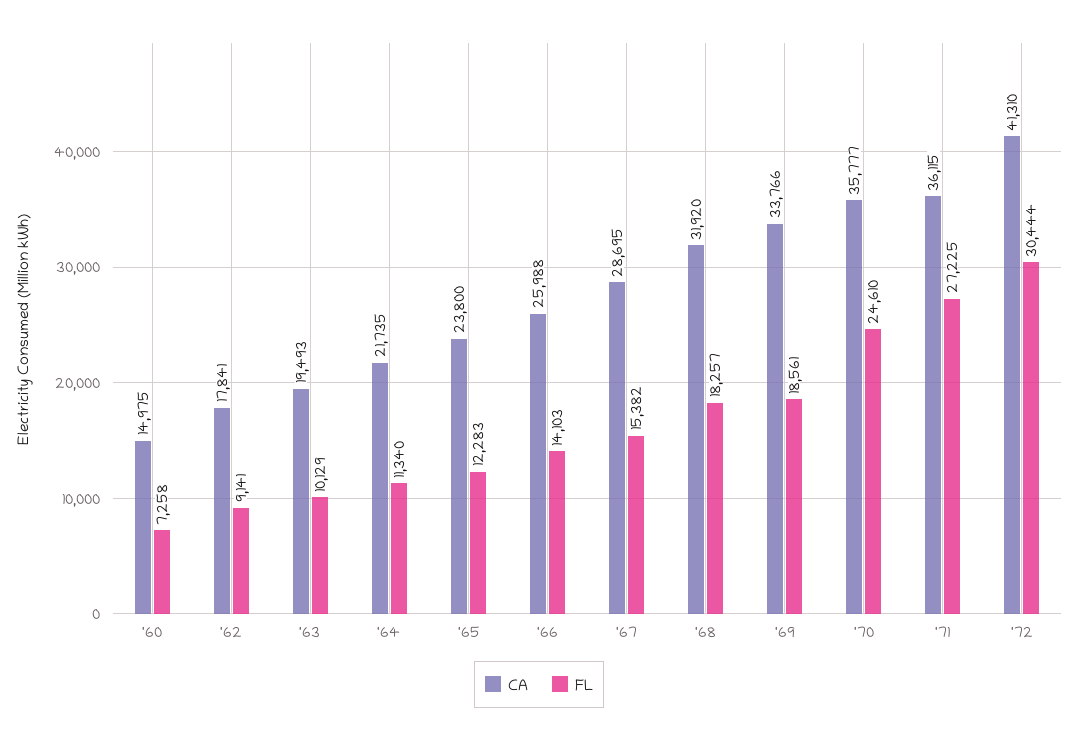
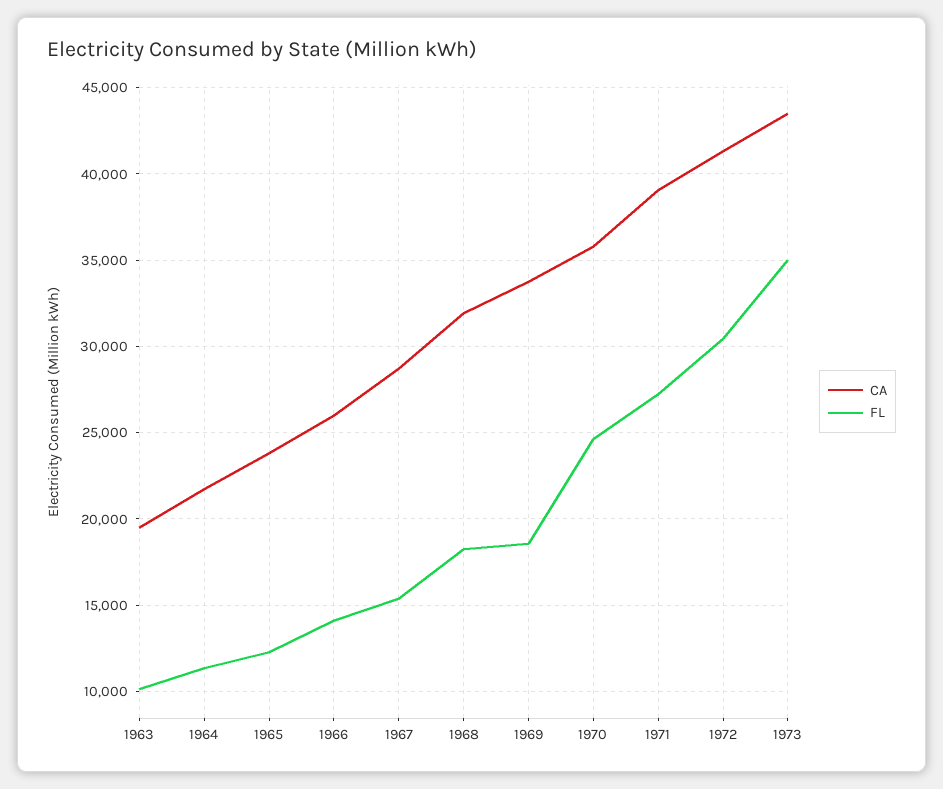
CA, '60: 14975 -> none
FL, '60: 7258 -> none
CA, '62: 17841 -> none
FL, '62: 9141 -> none
CA, '71: 36115 -> 39000
CA, 1973: none -> 43500
FL, 1973: none -> 35000

